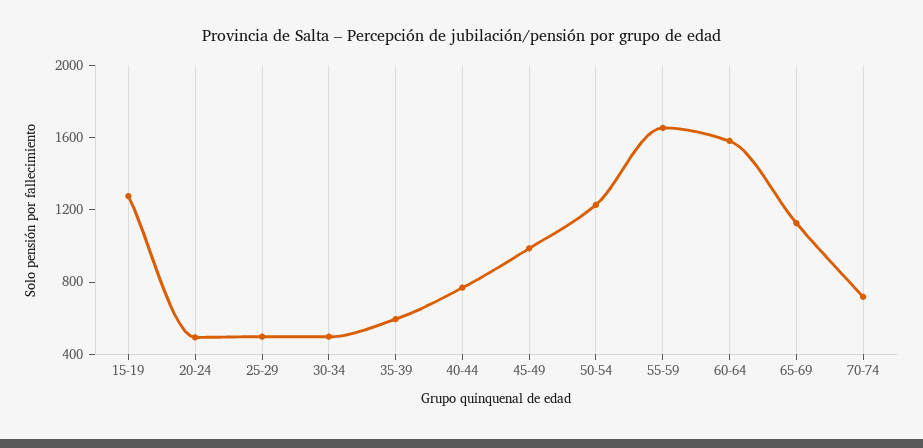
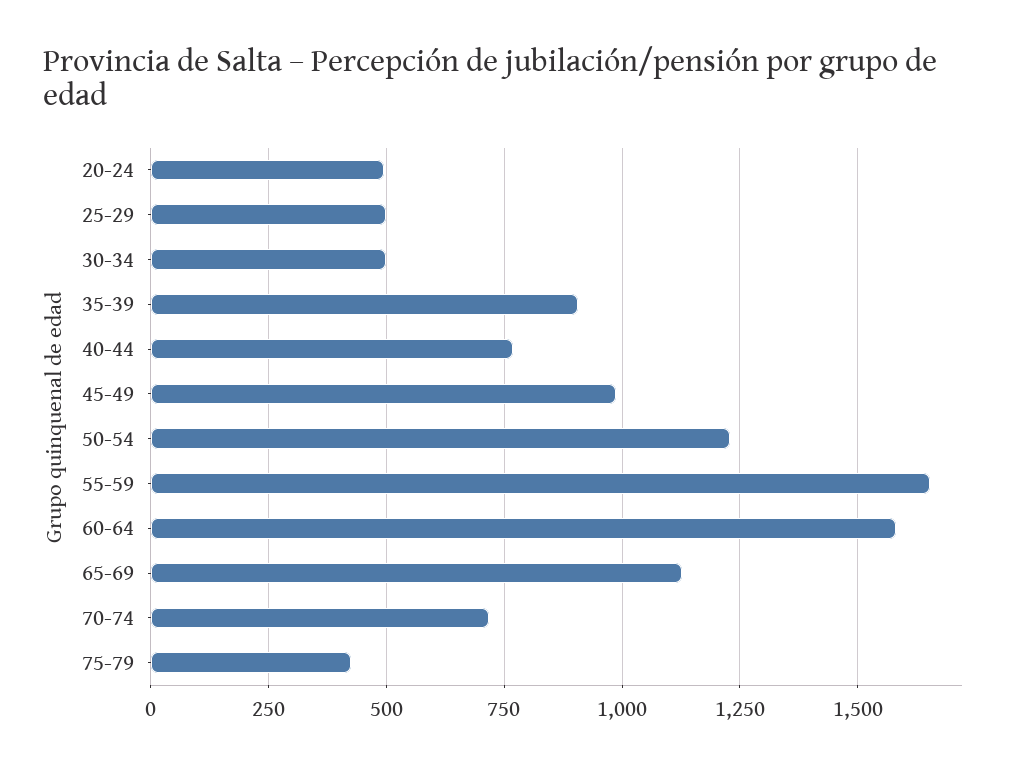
15-19: 1300 -> none
35-39: 600 -> 900
75-79: none -> 425

